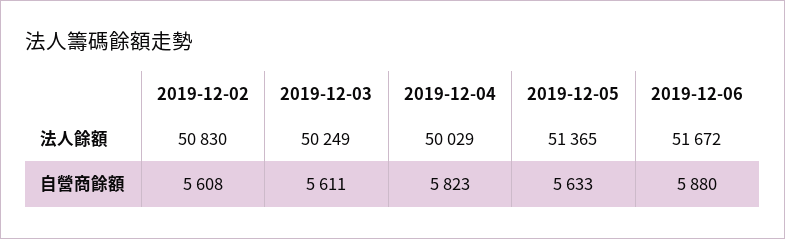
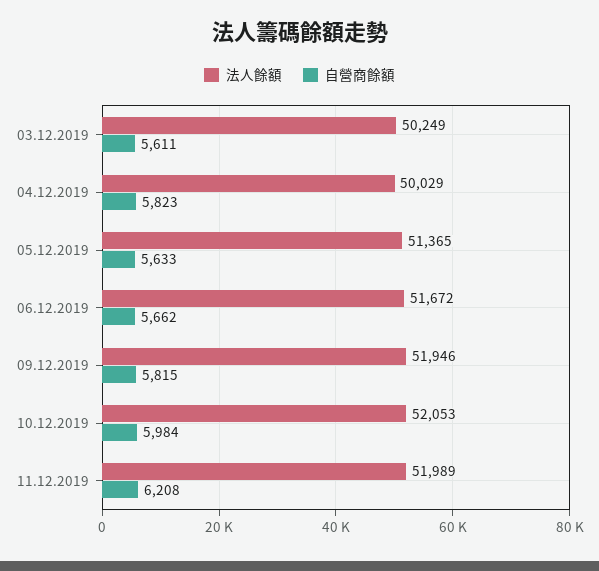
法人餘額, 2019-12-02: 50830 -> none
自營商餘額, 2019-12-02: 5608 -> none
自營商餘額, 2019-12-06: 5880 -> 5662
法人餘額, 09.12.2019: none -> 51946
自營商餘額, 09.12.2019: none -> 5815
法人餘額, 10.12.2019: none -> 52053
自營商餘額, 10.12.2019: none -> 5984
法人餘額, 11.12.2019: none -> 51989
自營商餘額, 11.12.2019: none -> 6208

